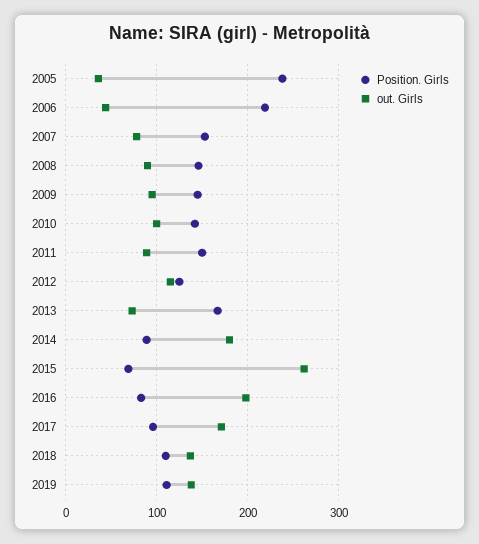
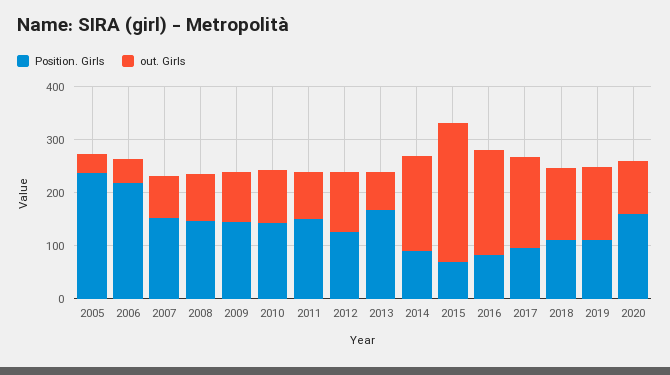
Position. Girls, 2020: none -> 160
out. Girls, 2020: none -> 100

